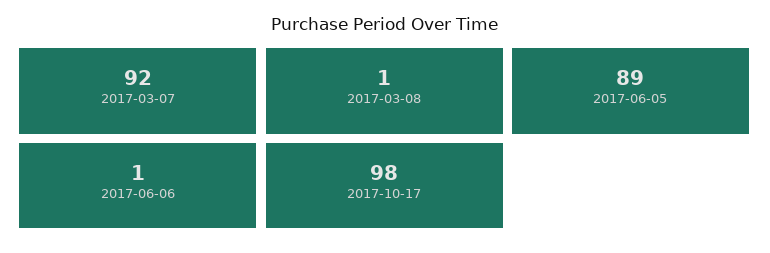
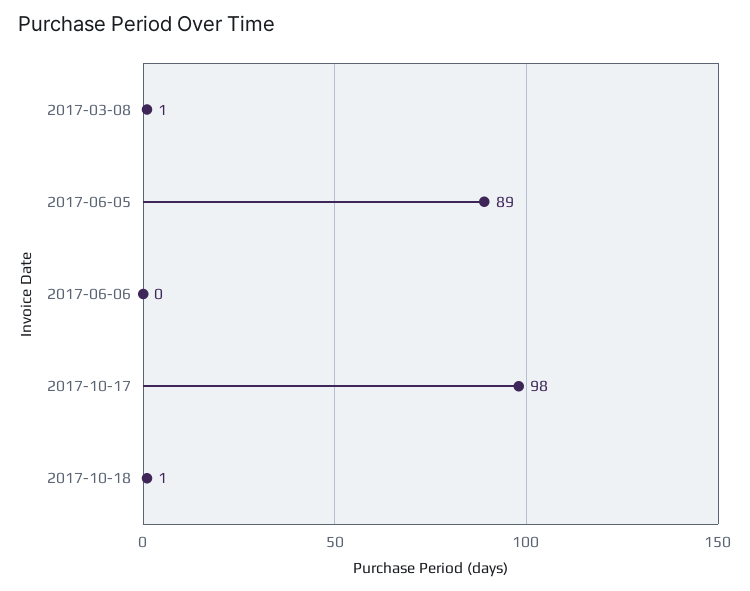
2017-03-07: 92 -> none
2017-06-06: 1 -> 0
2017-10-18: none -> 1

